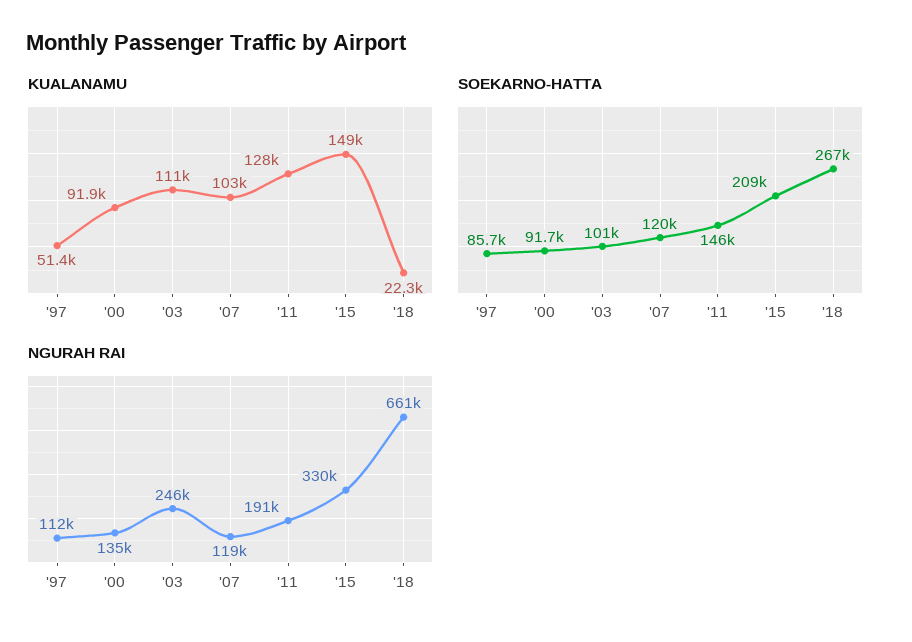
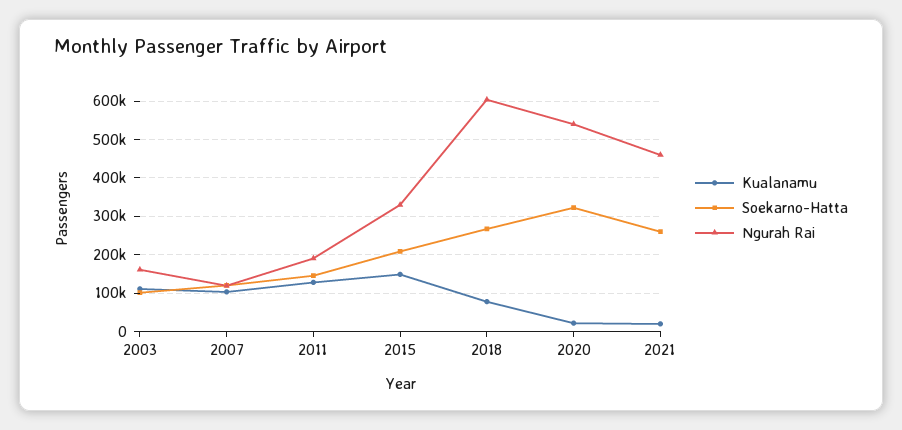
KUALANAMU, '97: 51400 -> none
KUALANAMU, '00: 91900 -> none
KUALANAMU, '18: 22300 -> 80000
SOEKARNO-HATTA, '97: 85700 -> none
SOEKARNO-HATTA, '00: 91700 -> none
NGURAH RAI, '97: 112000 -> none
NGURAH RAI, '00: 135000 -> none
NGURAH RAI, '03: 246000 -> 160000
NGURAH RAI, '18: 661000 -> 600000
KUALANAMU, 2020: none -> 20000
SOEKARNO-HATTA, 2020: none -> 320000
NGURAH RAI, 2020: none -> 540000
KUALANAMU, 2021: none -> 20000
SOEKARNO-HATTA, 2021: none -> 260000
NGURAH RAI, 2021: none -> 460000

